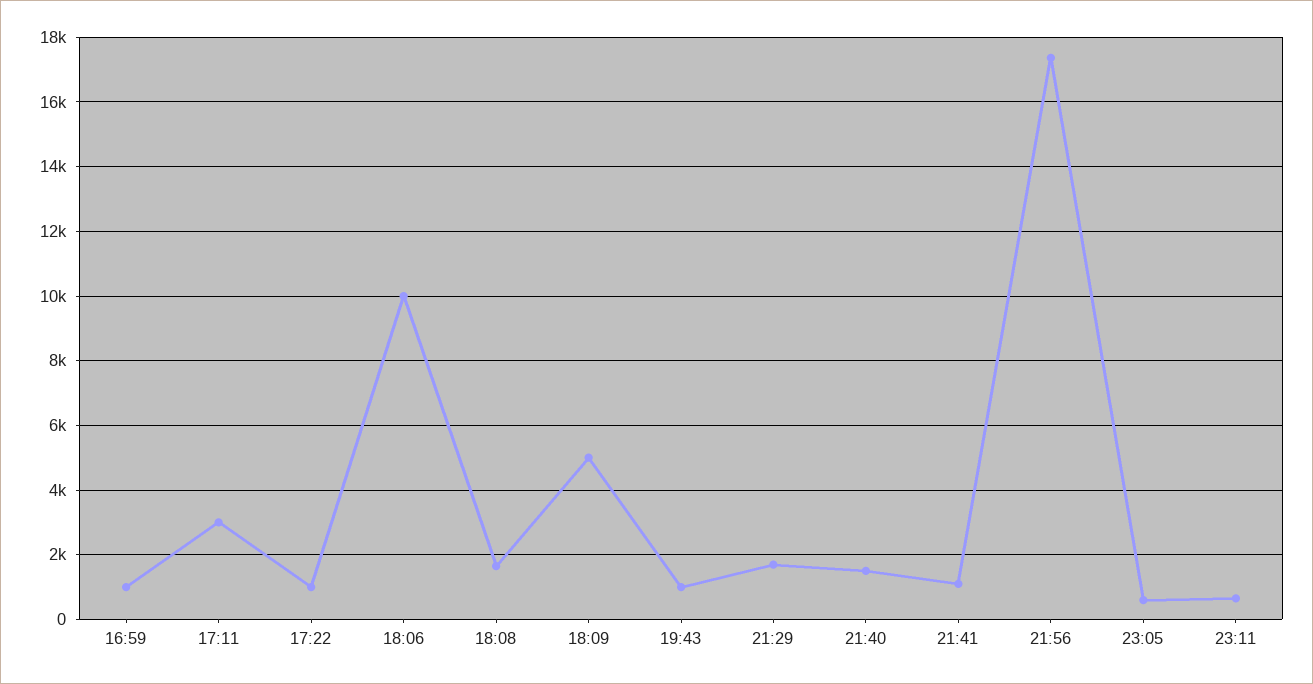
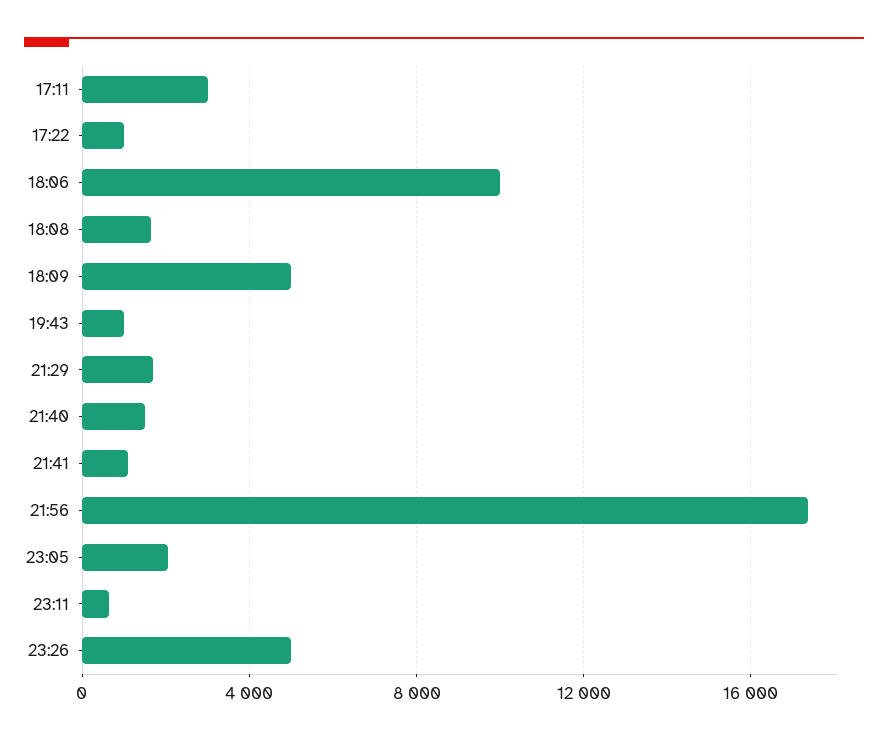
16:59: 1000 -> none
23:05: 600 -> 2000
23:26: none -> 5000

